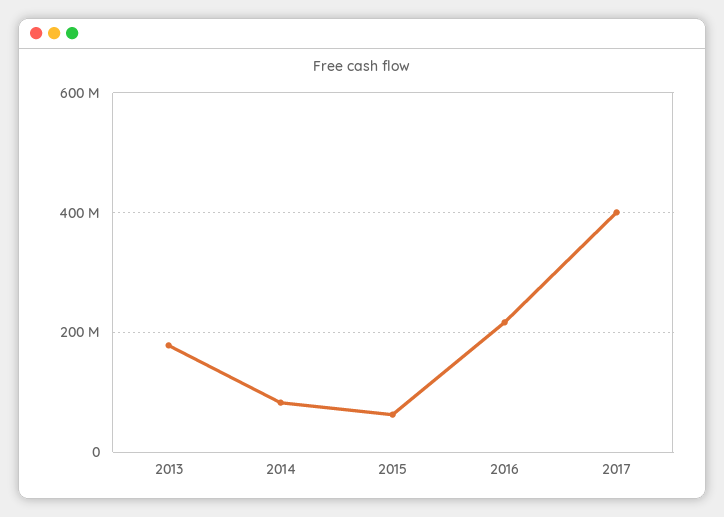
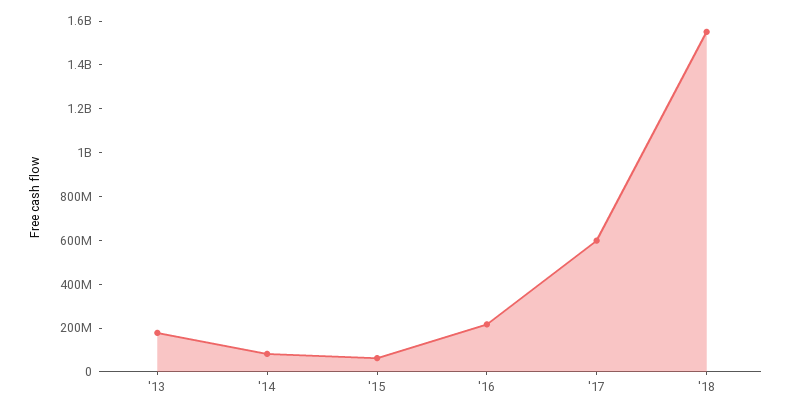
2017: 400000000 -> 600000000
'18: none -> 1550000000

